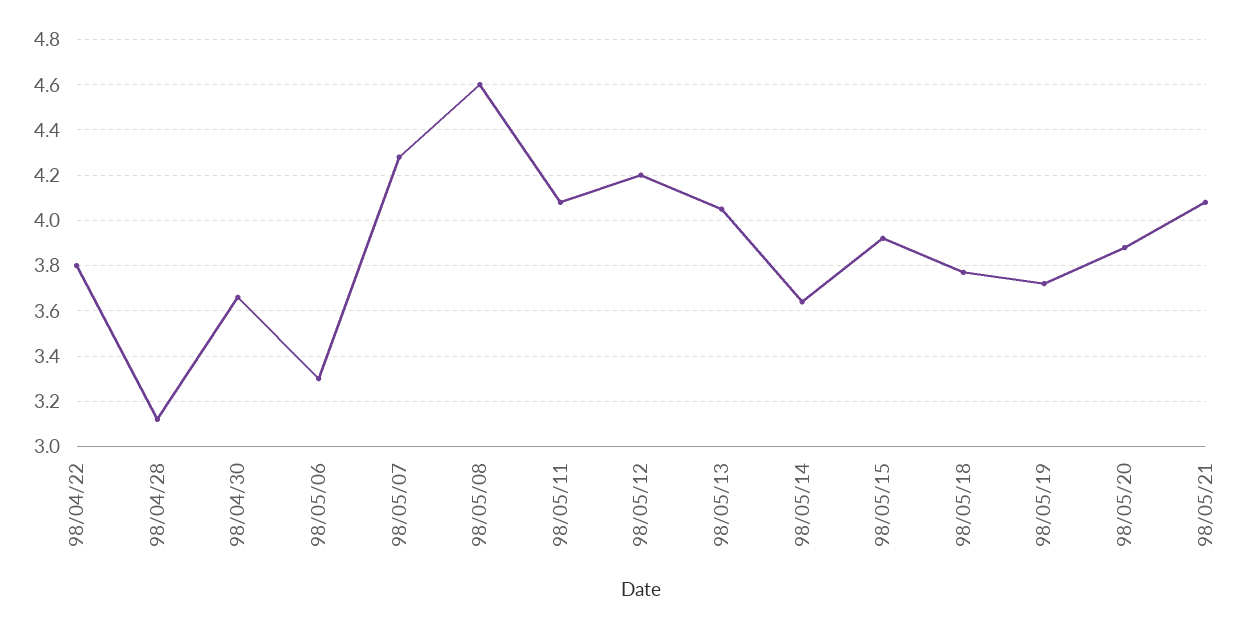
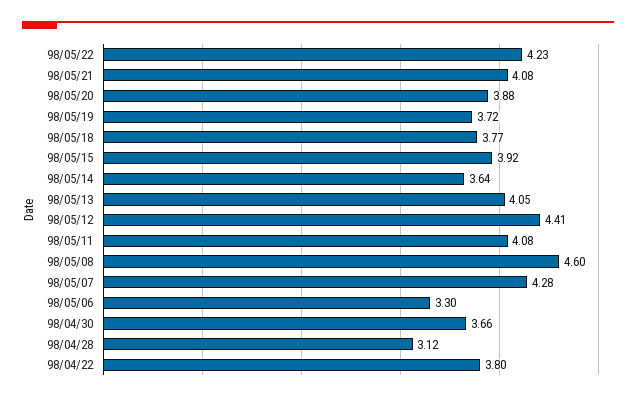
98/05/12: 4.2 -> 4.41
98/05/22: none -> 4.23

